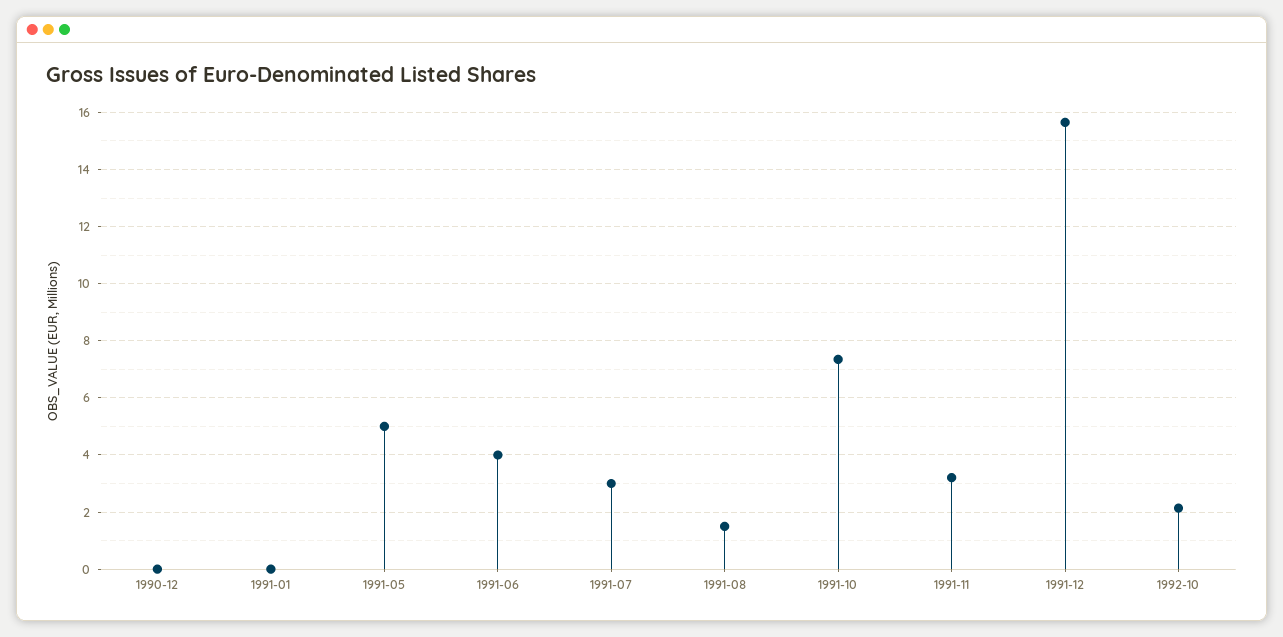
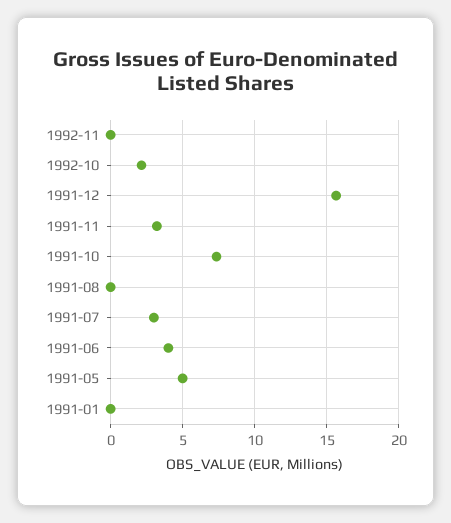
1990-12: 0 -> none
1991-08: 1.5 -> 0
1992-11: none -> 0

